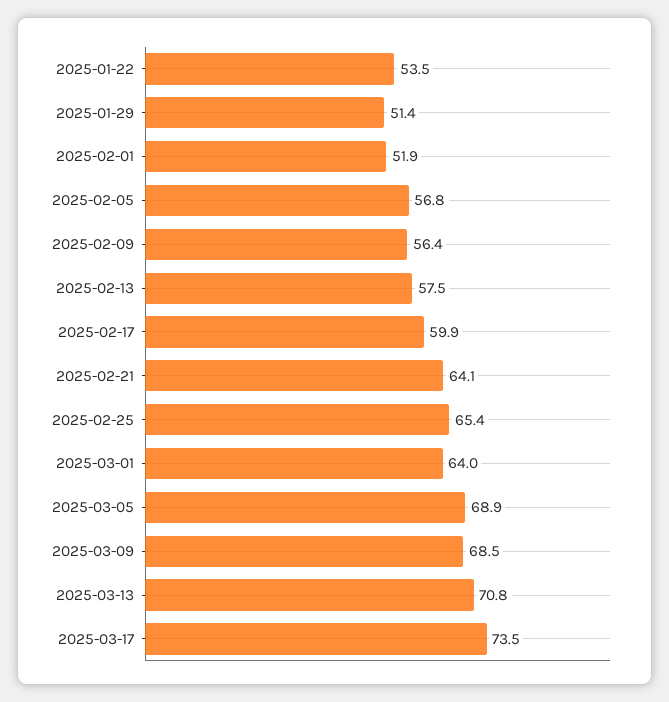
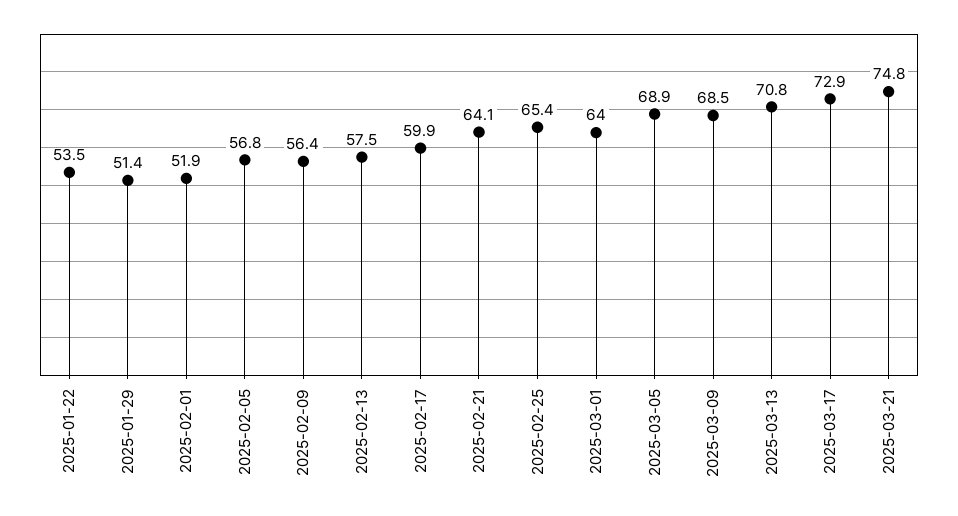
2025-03-17: 73.5 -> 72.9
2025-03-21: none -> 74.8

